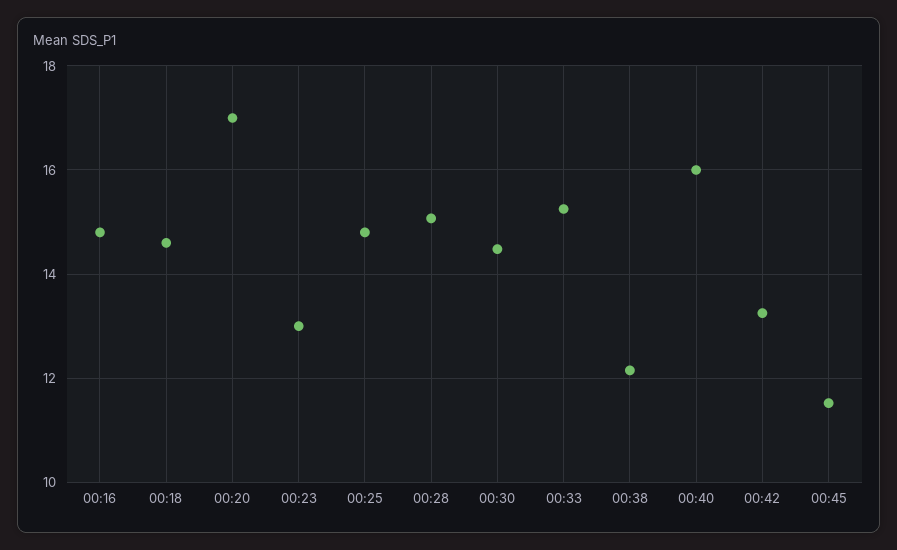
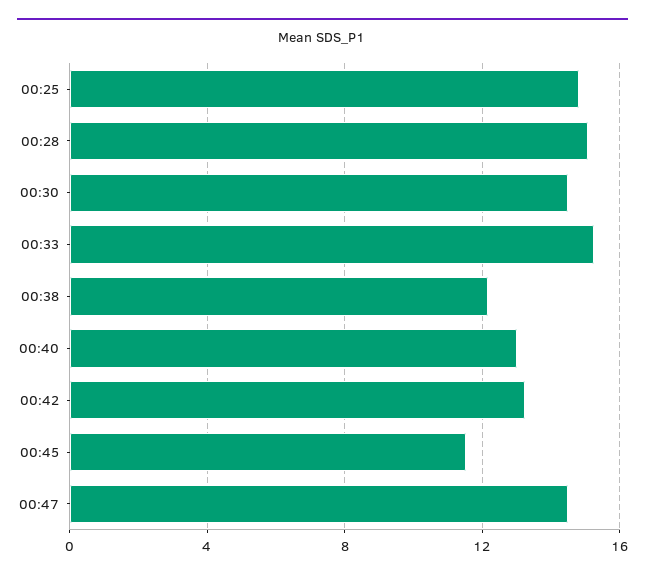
00:16: 14.8 -> none
00:18: 14.6 -> none
00:20: 17 -> none
00:23: 13 -> none
00:40: 16 -> 13
00:47: none -> 14.5

